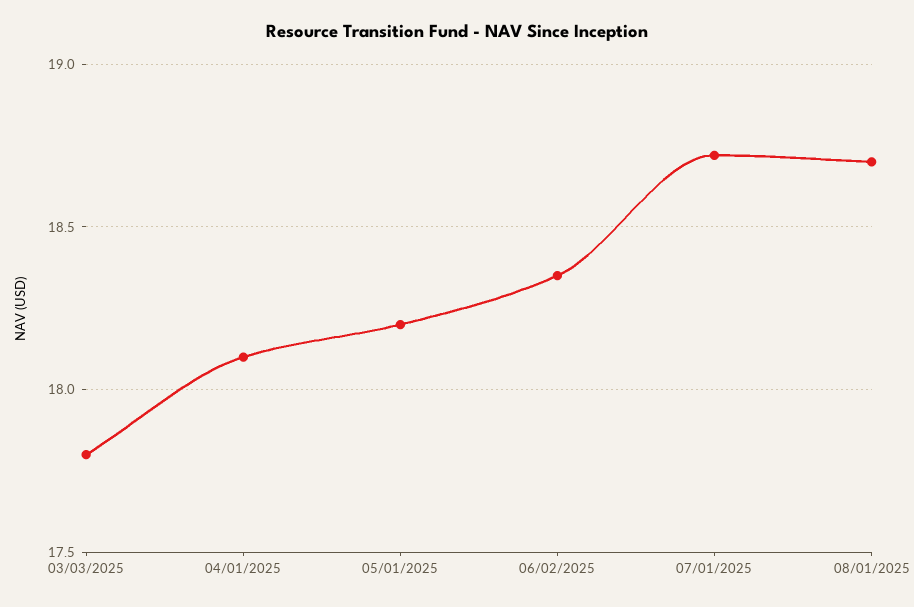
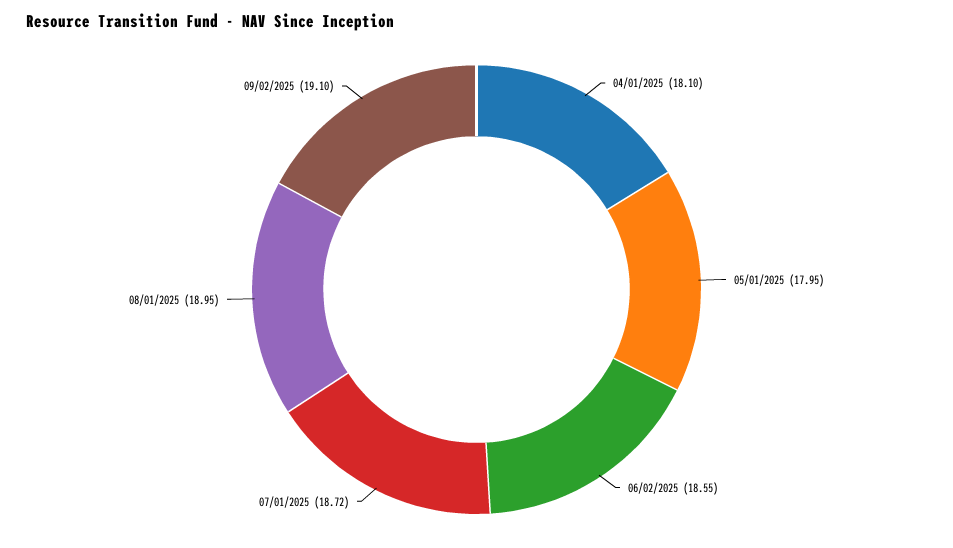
03/03/2025: 17.8 -> none
05/01/2025: 18.2 -> 17.95
06/02/2025: 18.35 -> 18.55
08/01/2025: 18.7 -> 18.95
09/02/2025: none -> 19.1

